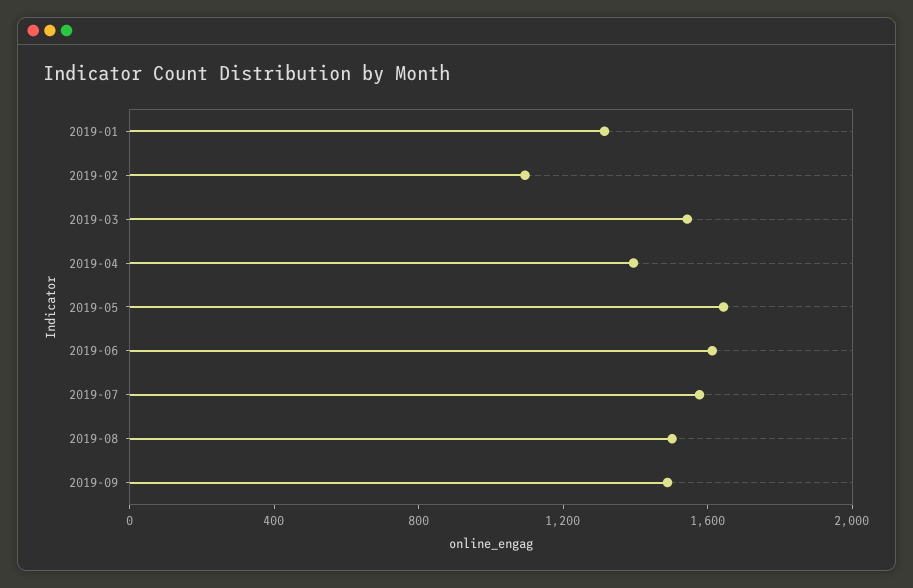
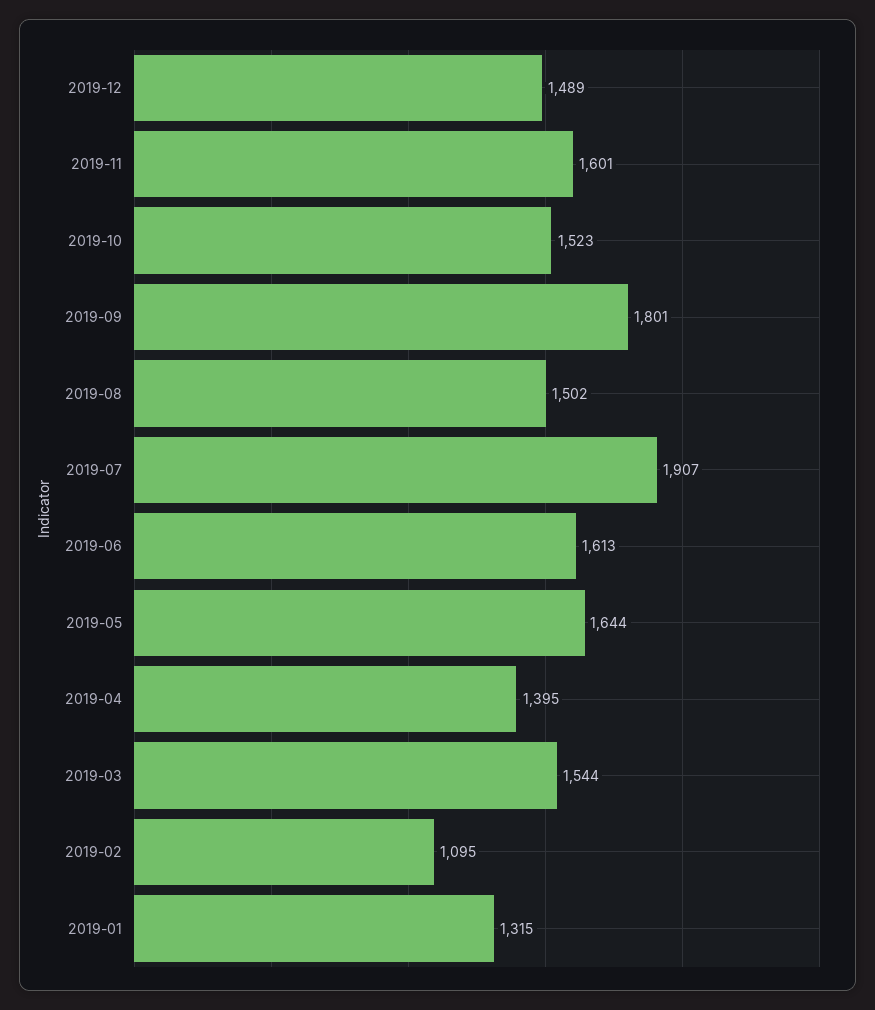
2019-07: 1600 -> 1907
2019-09: 1500 -> 1801
2019-12: none -> 1489
2019-11: none -> 1601
2019-10: none -> 1523

